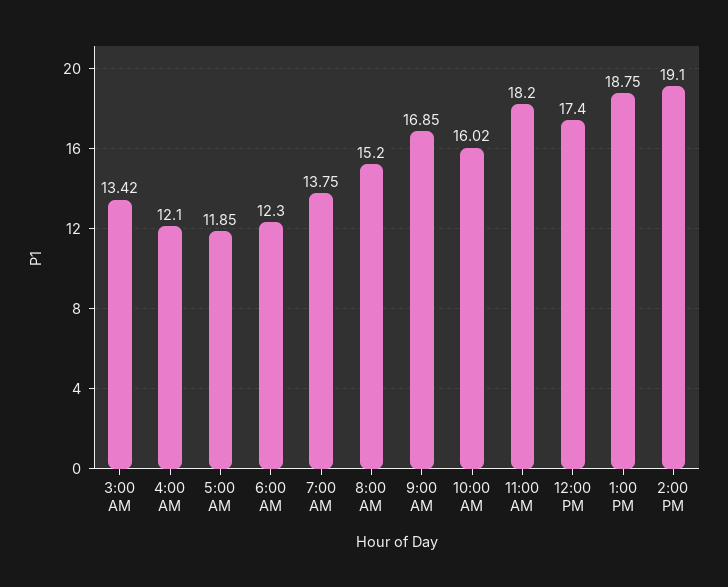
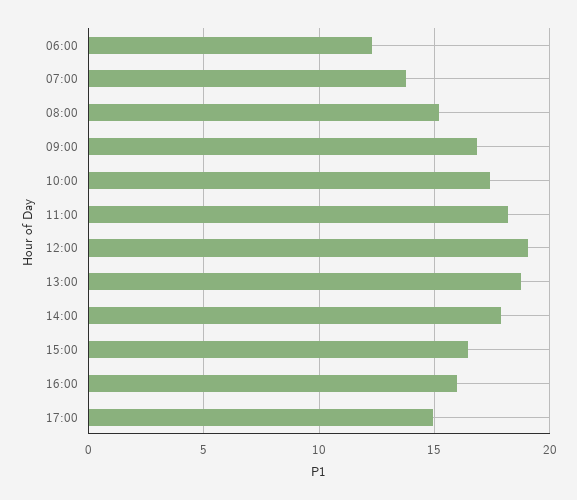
3:00 AM: 13.42 -> none
4:00 AM: 12.1 -> none
5:00 AM: 11.85 -> none
10:00 AM: 16.02 -> 17.5
12:00 PM: 17.4 -> 19
2:00 PM: 19.1 -> 18
15:00: none -> 16.5
16:00: none -> 16
17:00: none -> 15

